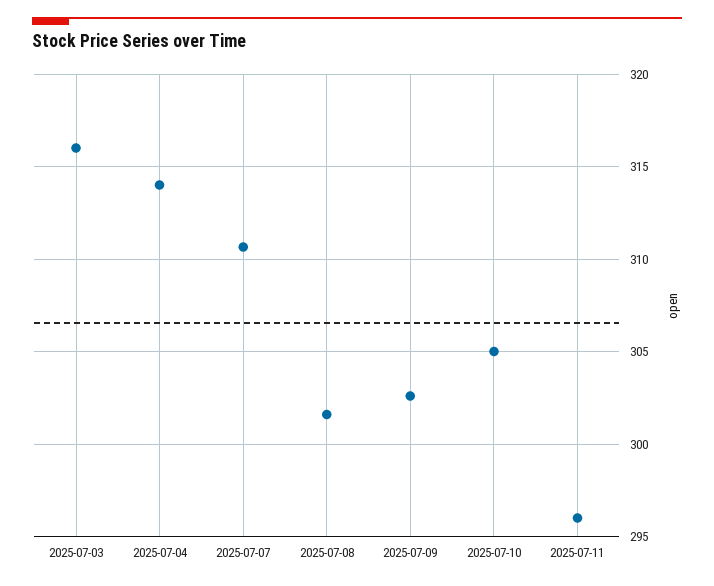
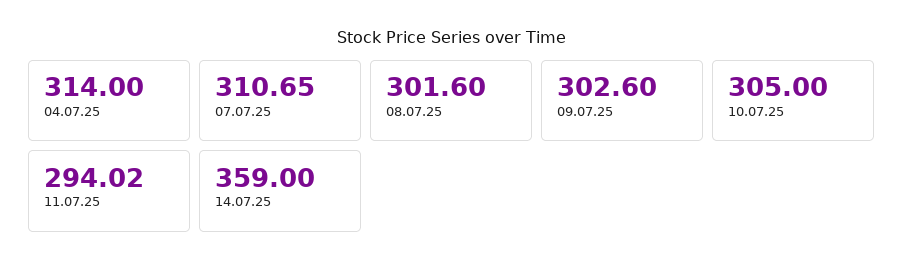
2025-07-03: 316 -> none
2025-07-11: 296 -> 294.02
14.07.25: none -> 359

